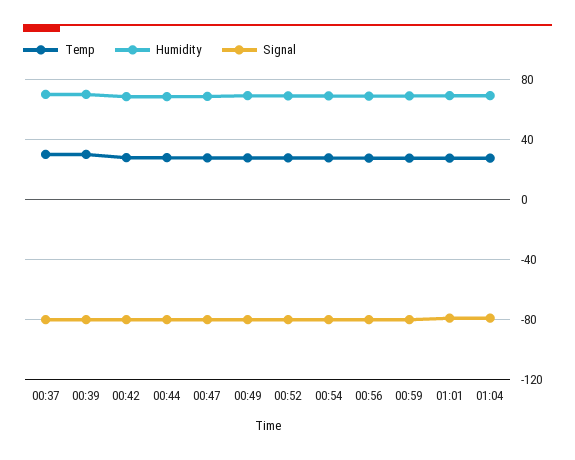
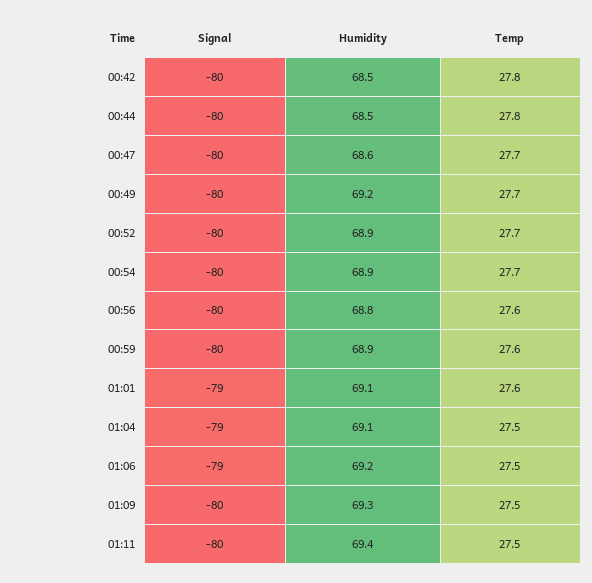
Temp, 00:37: 30 -> none
Humidity, 00:37: 70 -> none
Signal, 00:37: -80 -> none
Temp, 00:39: 30 -> none
Humidity, 00:39: 70 -> none
Signal, 00:39: -80 -> none
Signal, 01:06: none -> -79
Humidity, 01:06: none -> 69.2
Temp, 01:06: none -> 27.5
Signal, 01:09: none -> -80
Humidity, 01:09: none -> 69.3
Temp, 01:09: none -> 27.5
Signal, 01:11: none -> -80
Humidity, 01:11: none -> 69.4
Temp, 01:11: none -> 27.5

